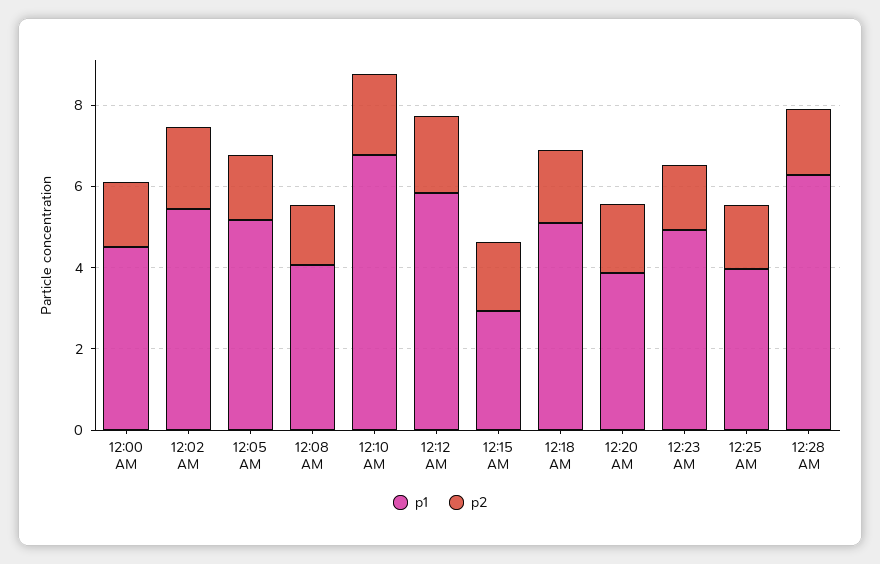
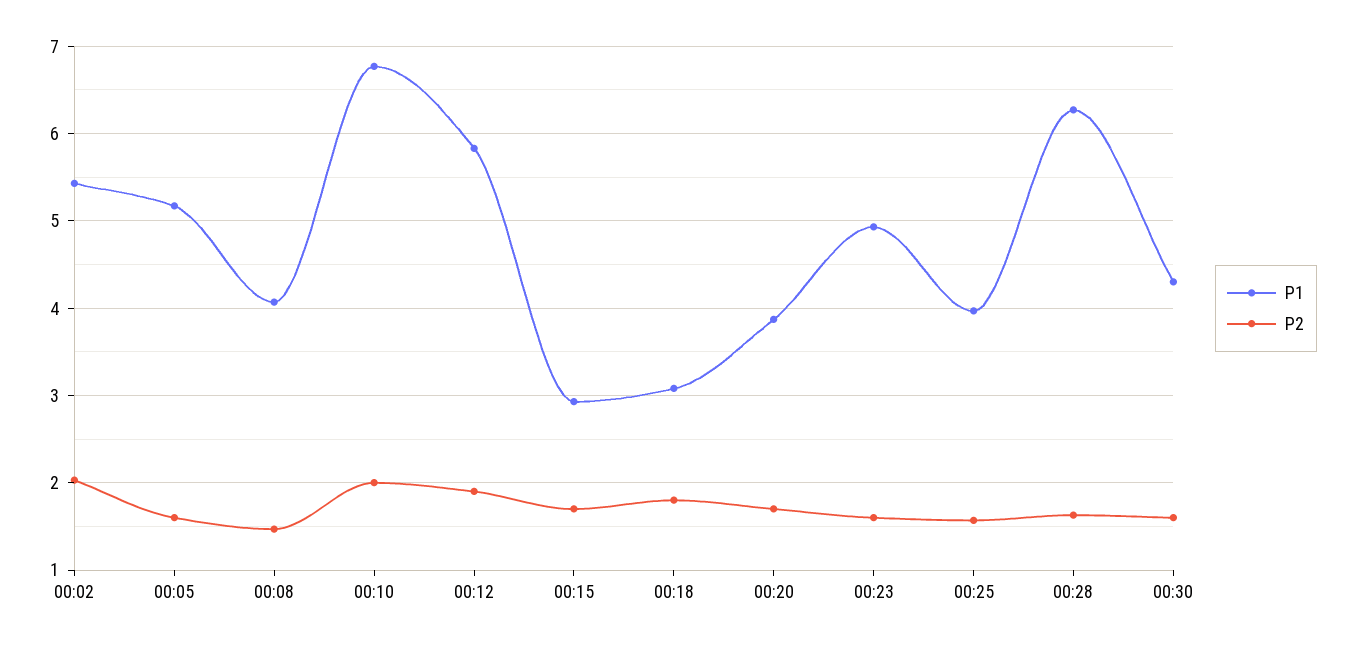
p1, 12:00 AM: 4.5 -> none
p2, 12:00 AM: 1.5 -> none
p1, 12:18 AM: 5 -> 3.1
p1, 00:30: none -> 4.3
p2, 00:30: none -> 1.6

